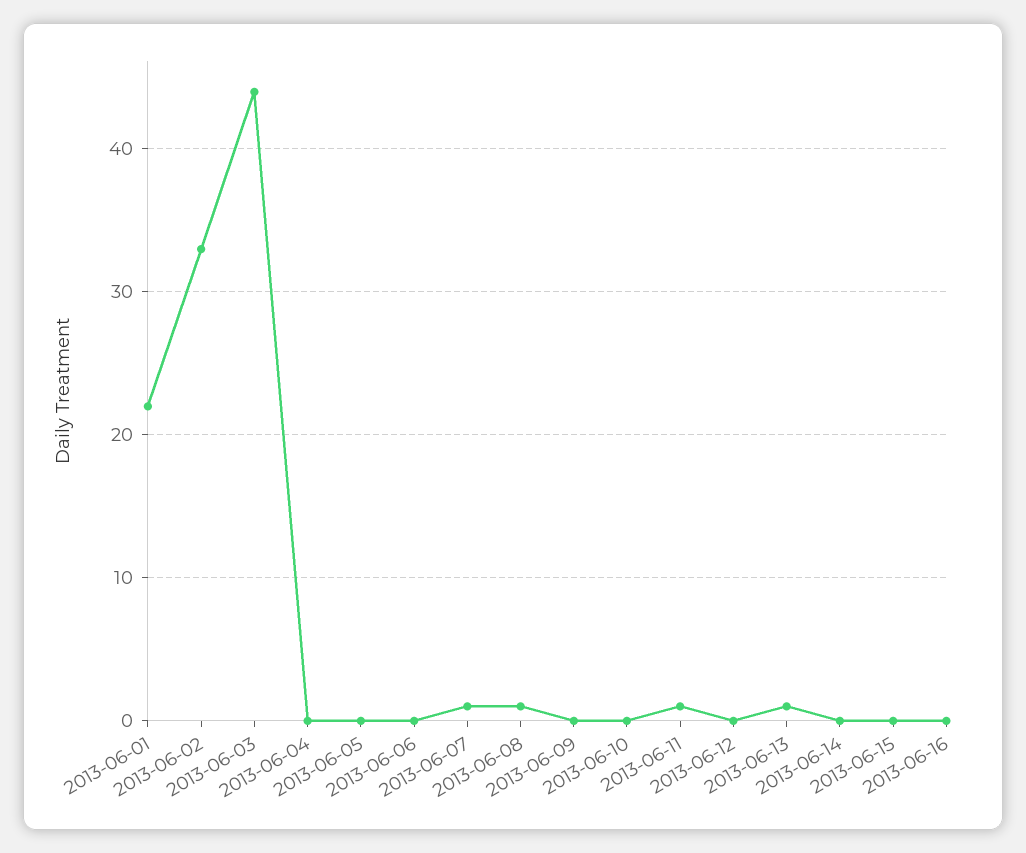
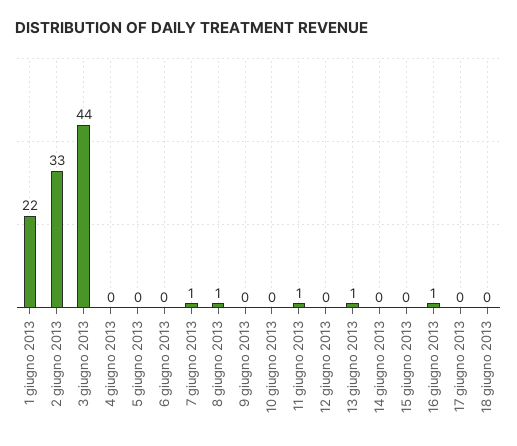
2013-06-16: 0 -> 1
17 giugno 2013: none -> 0
18 giugno 2013: none -> 0

